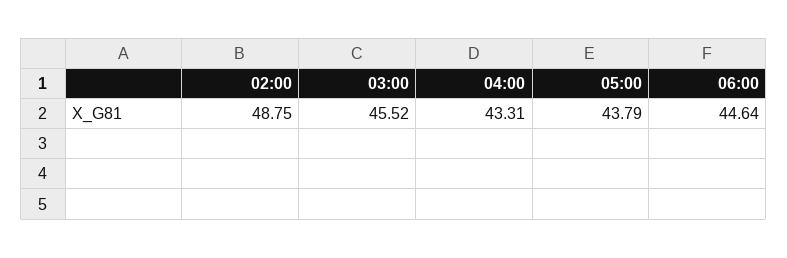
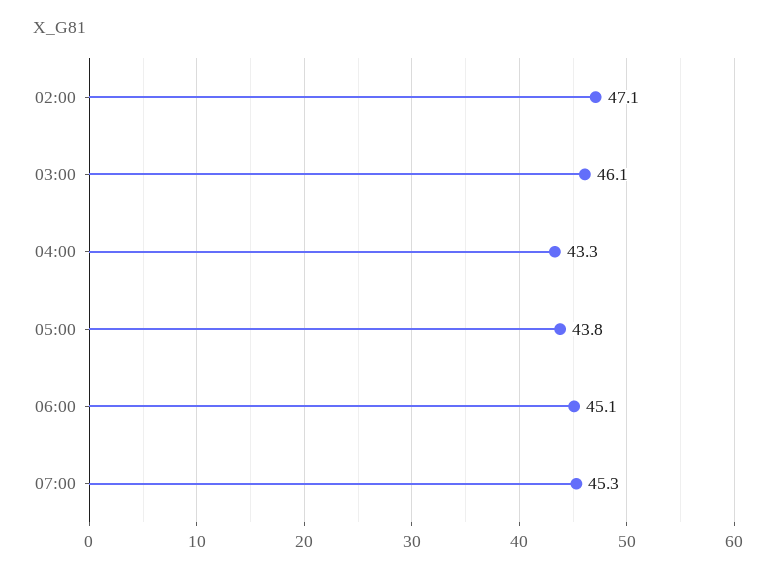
02:00: 48.75 -> 47.1
03:00: 45.52 -> 46.1
06:00: 44.64 -> 45.1
07:00: none -> 45.3

